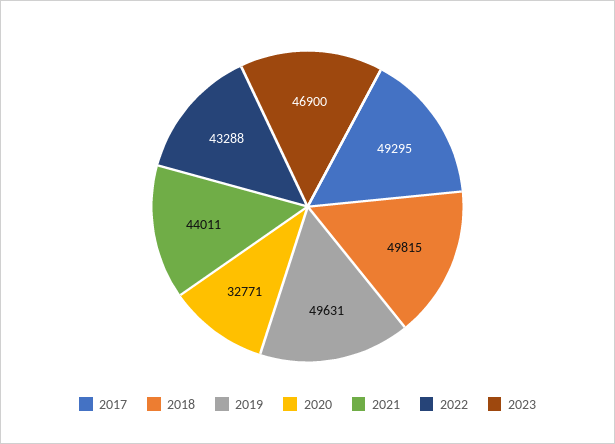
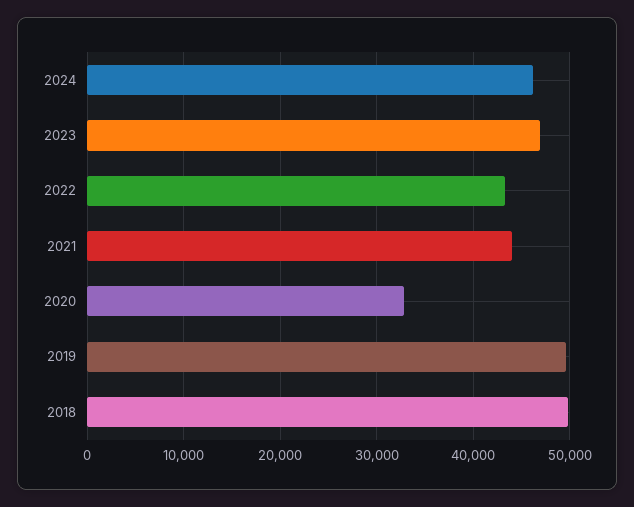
2017: 49295 -> none
2024: none -> 46000

